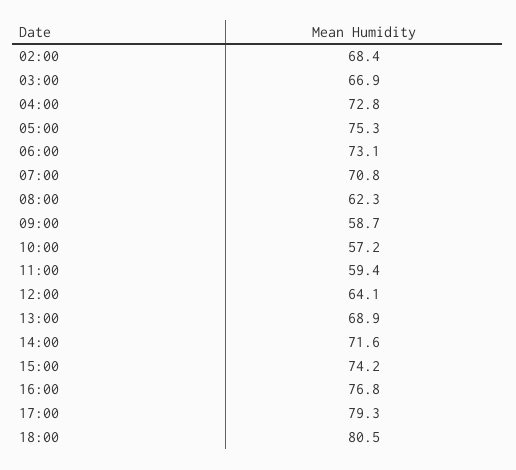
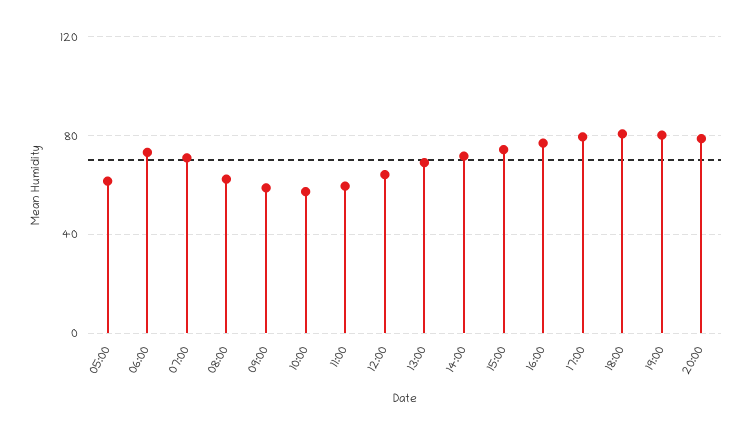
02:00: 68.4 -> none
03:00: 66.9 -> none
04:00: 72.8 -> none
05:00: 75.3 -> 60
19:00: none -> 80
20:00: none -> 80

